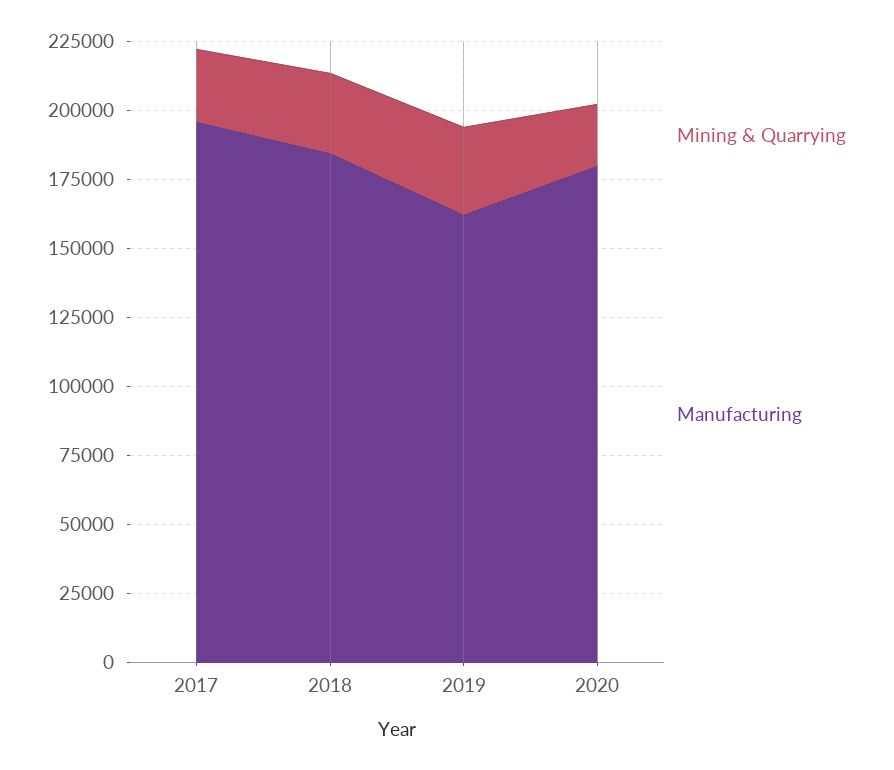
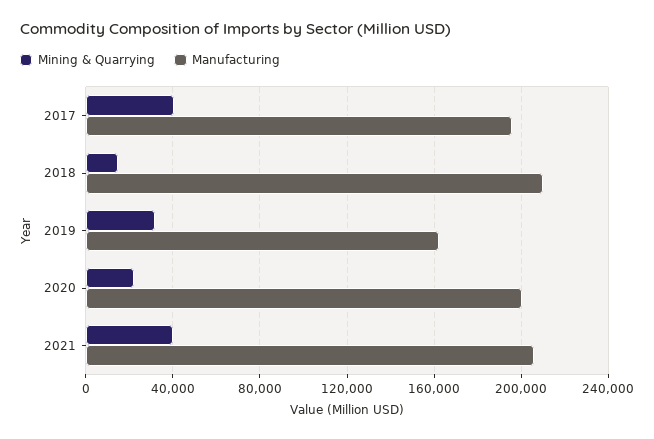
Mining & Quarrying, 2017: 25000 -> 40000
Mining & Quarrying, 2018: 30000 -> 15000
Manufacturing, 2018: 185000 -> 210000
Manufacturing, 2020: 180000 -> 200000
Mining & Quarrying, 2021: none -> 40000
Manufacturing, 2021: none -> 205000

